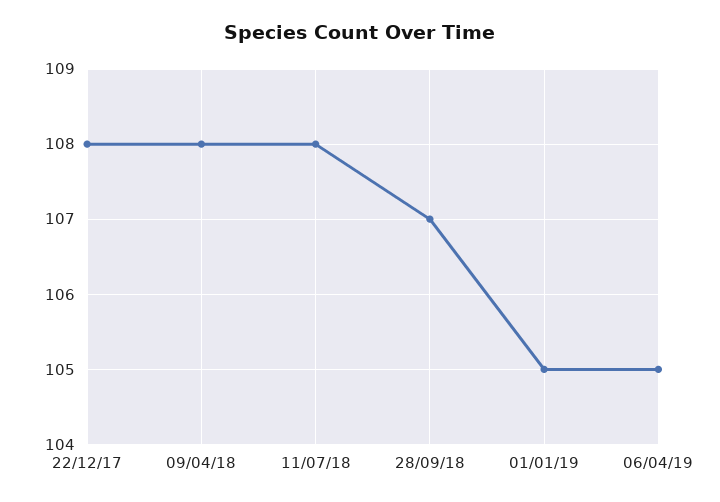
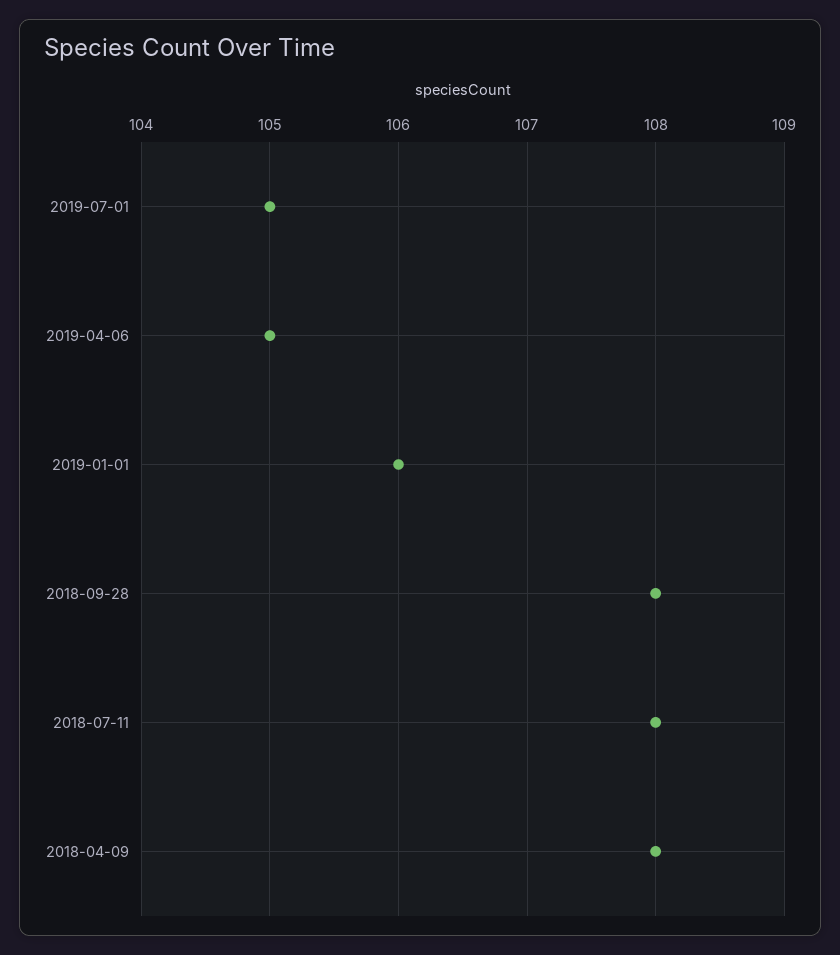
22/12/17: 108 -> none
28/09/18: 107 -> 108
01/01/19: 105 -> 106
2019-07-01: none -> 105

